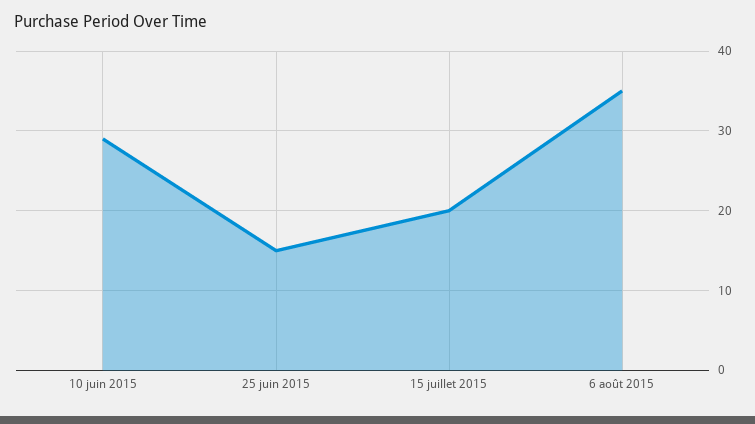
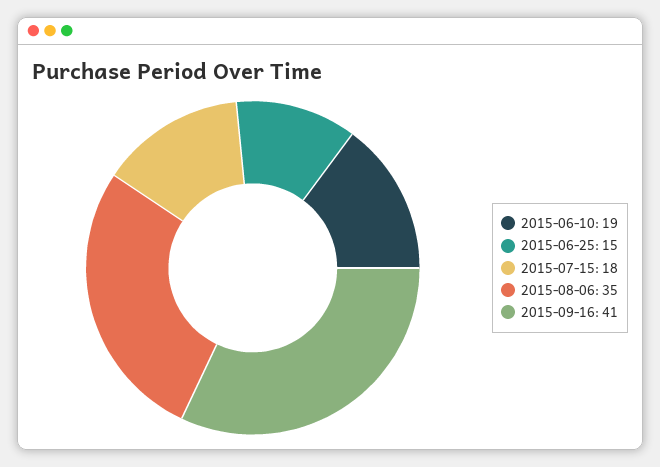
10 juin 2015: 29 -> 19
15 juillet 2015: 20 -> 18
2015-09-16: none -> 41

